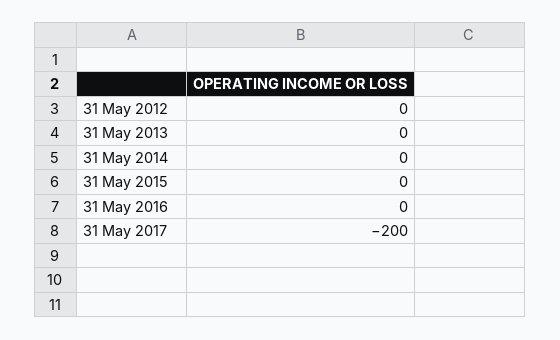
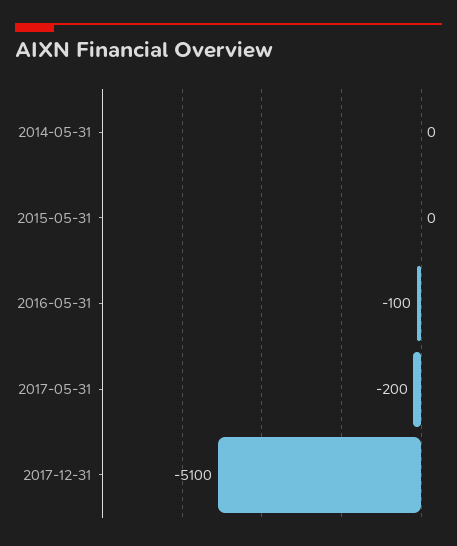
31 May 2012: 0 -> none
31 May 2013: 0 -> none
31 May 2016: 0 -> -100
2017-12-31: none -> -5100

